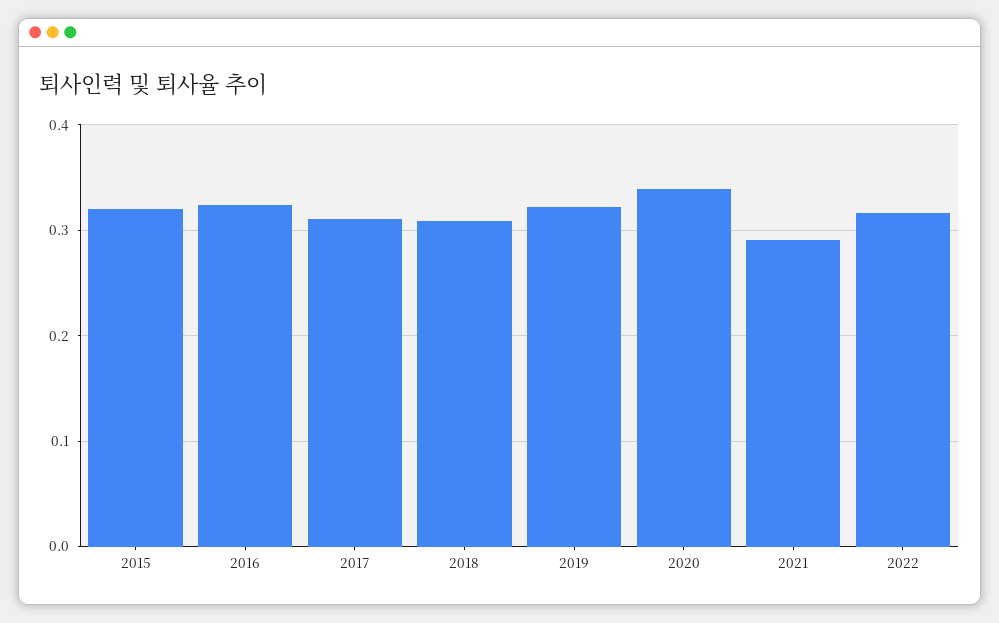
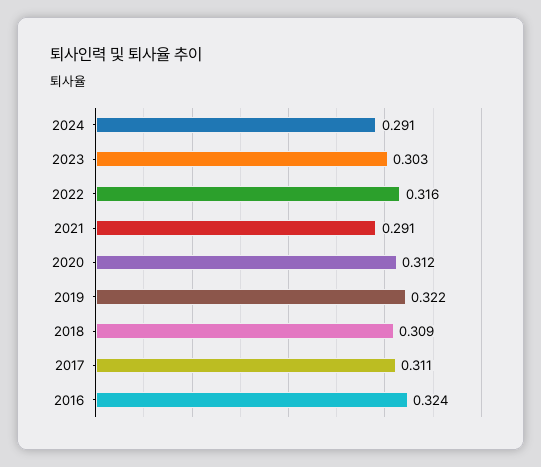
2015: 0.32 -> none
2020: 0.34 -> 0.312
2024: none -> 0.291
2023: none -> 0.303

